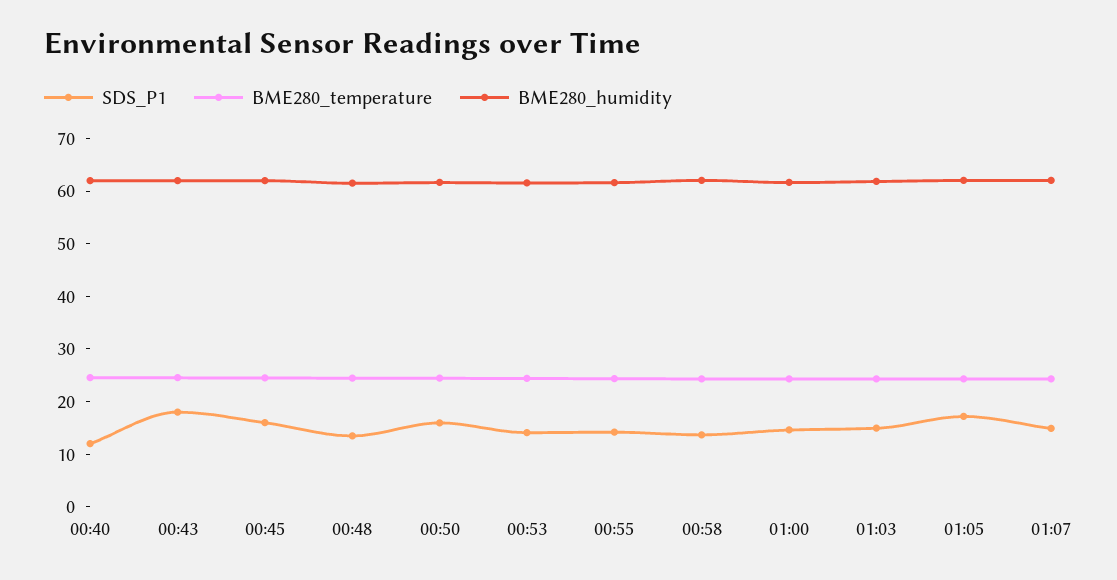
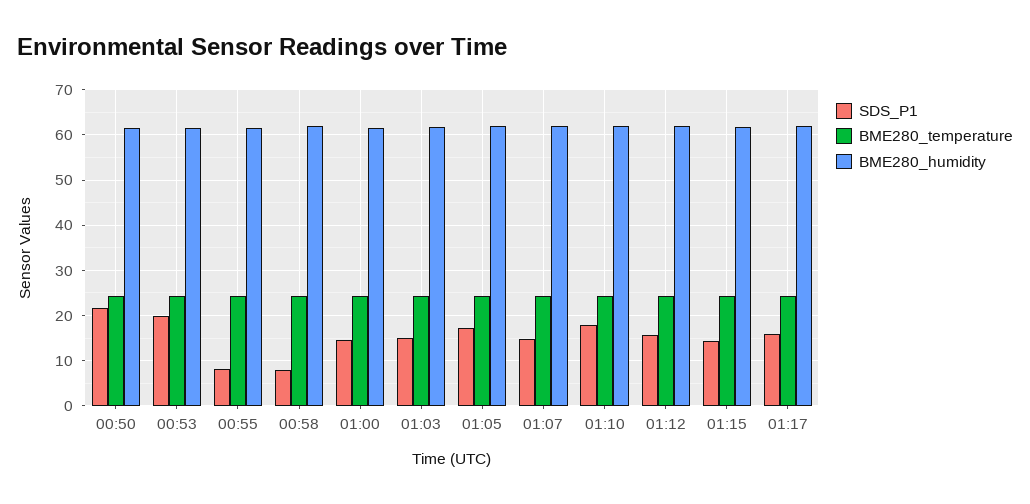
SDS_P1, 00:40: 12 -> none
BME280_temperature, 00:40: 24 -> none
BME280_humidity, 00:40: 62 -> none
SDS_P1, 00:43: 18 -> none
BME280_temperature, 00:43: 24 -> none
BME280_humidity, 00:43: 62 -> none
SDS_P1, 00:45: 16 -> none
BME280_temperature, 00:45: 24 -> none
BME280_humidity, 00:45: 62 -> none
SDS_P1, 00:48: 14 -> none
BME280_temperature, 00:48: 24 -> none
BME280_humidity, 00:48: 62 -> none
SDS_P1, 00:50: 16 -> 22
SDS_P1, 00:53: 14 -> 20
SDS_P1, 00:55: 14 -> 8
SDS_P1, 00:58: 14 -> 8
SDS_P1, 01:10: none -> 18
BME280_temperature, 01:10: none -> 24
BME280_humidity, 01:10: none -> 62
SDS_P1, 01:12: none -> 16
BME280_temperature, 01:12: none -> 24
BME280_humidity, 01:12: none -> 62
SDS_P1, 01:15: none -> 14
BME280_temperature, 01:15: none -> 24
BME280_humidity, 01:15: none -> 62
SDS_P1, 01:17: none -> 16
BME280_temperature, 01:17: none -> 24
BME280_humidity, 01:17: none -> 62

